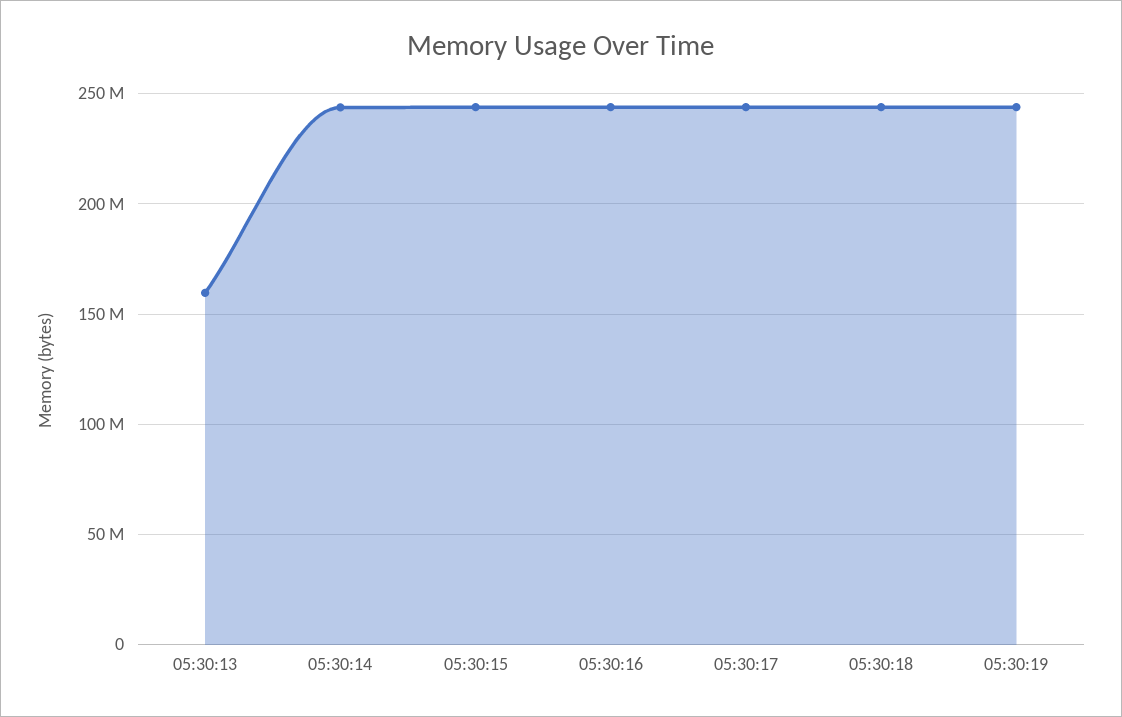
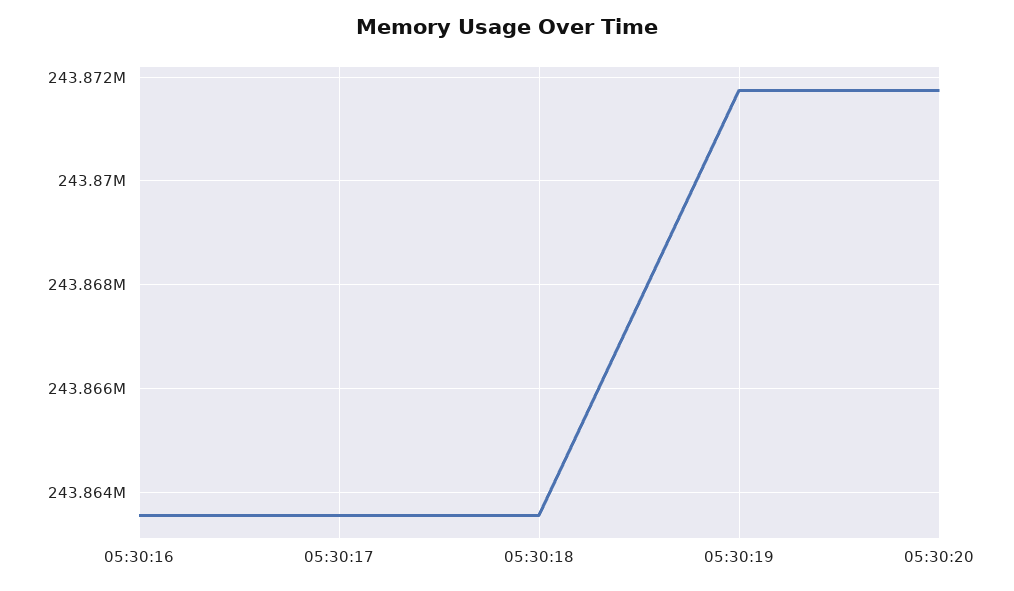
05:30:13: 160000000 -> none
05:30:14: 245000000 -> none
05:30:15: 245000000 -> none
05:30:20: none -> 243871800

